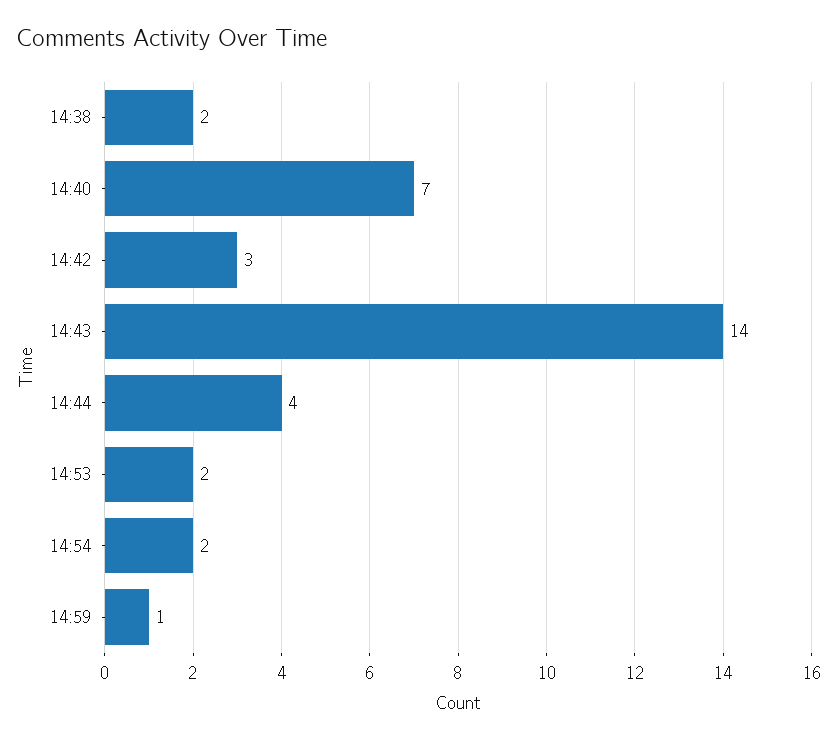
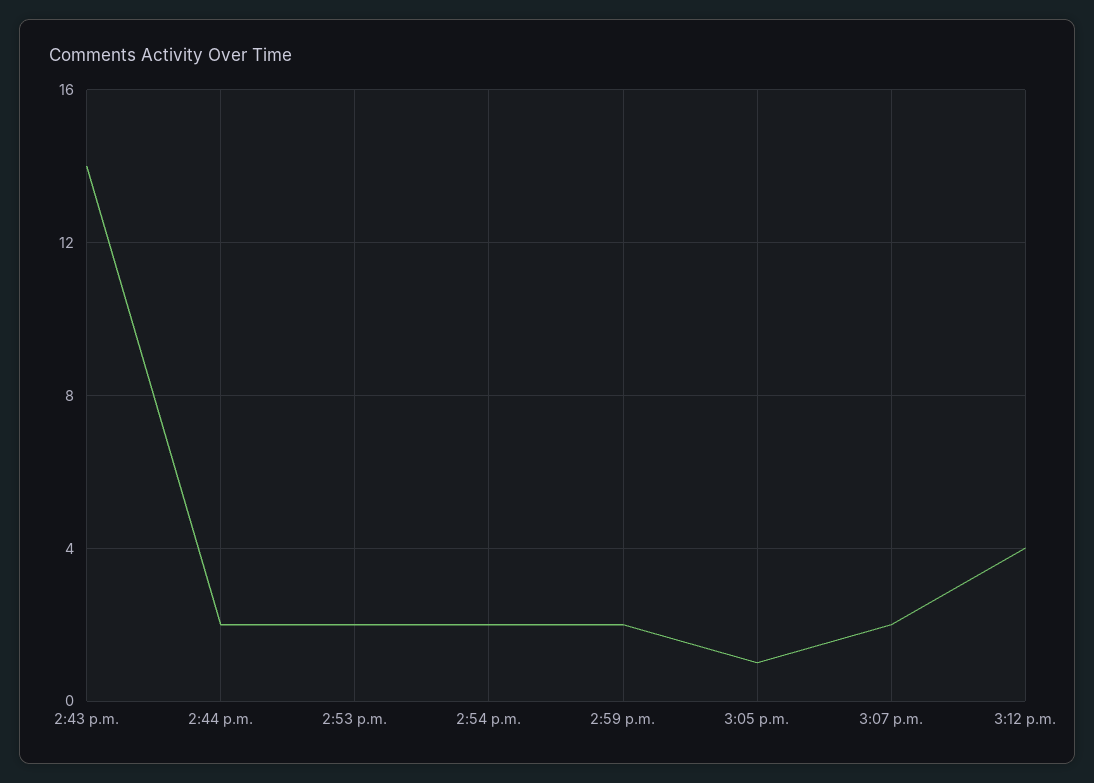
14:38: 2 -> none
14:40: 7 -> none
14:42: 3 -> none
14:44: 4 -> 2
14:59: 1 -> 2
3:05 p.m.: none -> 1
3:07 p.m.: none -> 2
3:12 p.m.: none -> 4

